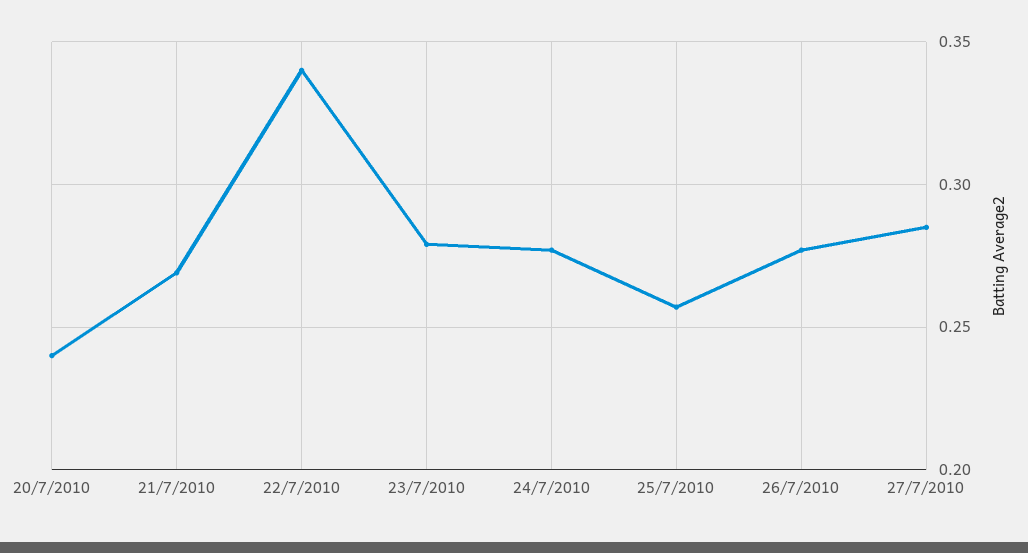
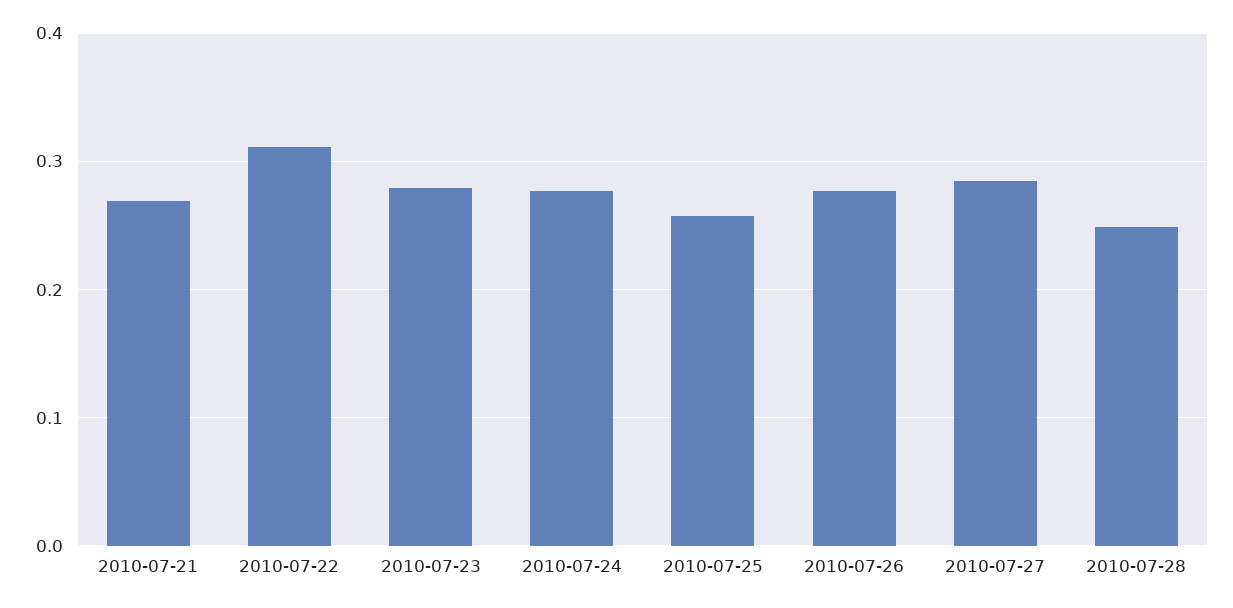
20/7/2010: 0.24 -> none
22/7/2010: 0.34 -> 0.31
2010-07-28: none -> 0.25

